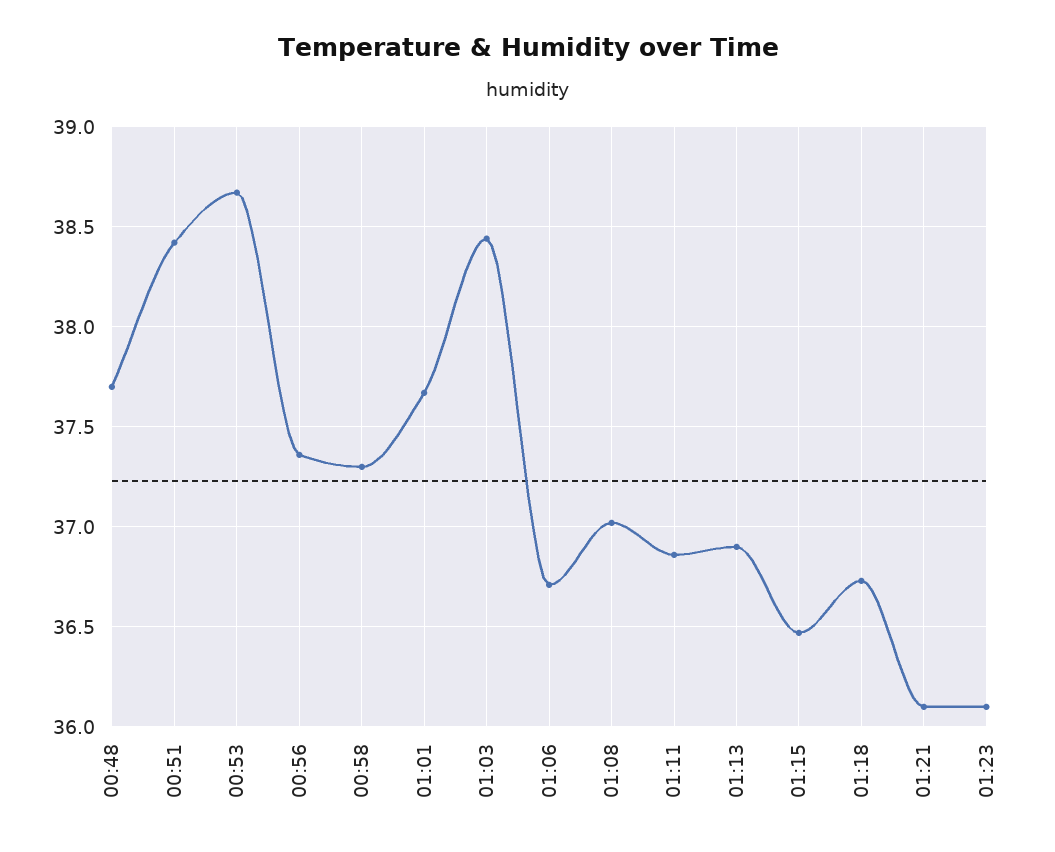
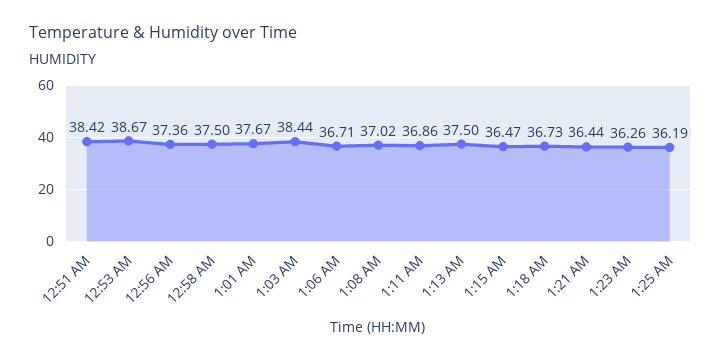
00:48: 37.7 -> none
00:58: 37.3 -> 37.5
01:13: 36.9 -> 37.5
01:21: 36.1 -> 36.44
01:23: 36.1 -> 36.26
1:25 AM: none -> 36.19

